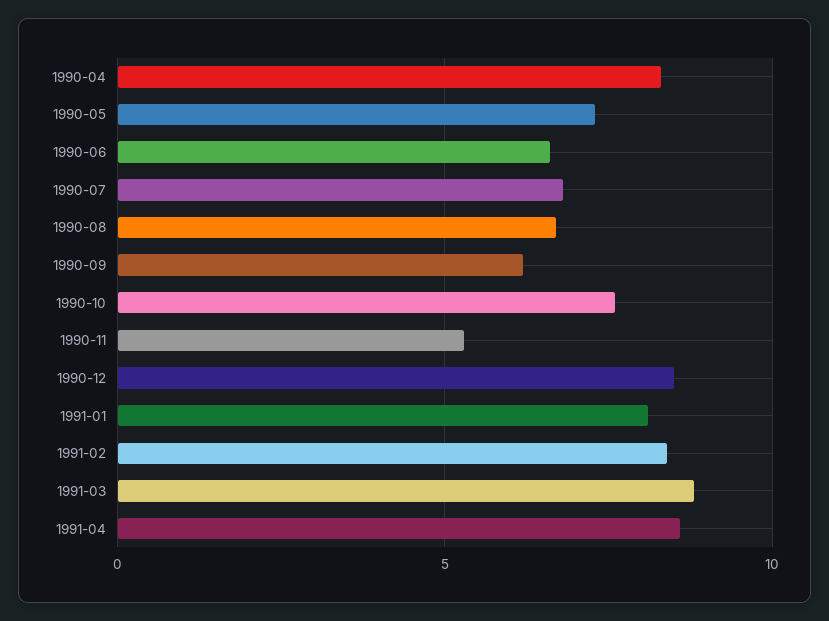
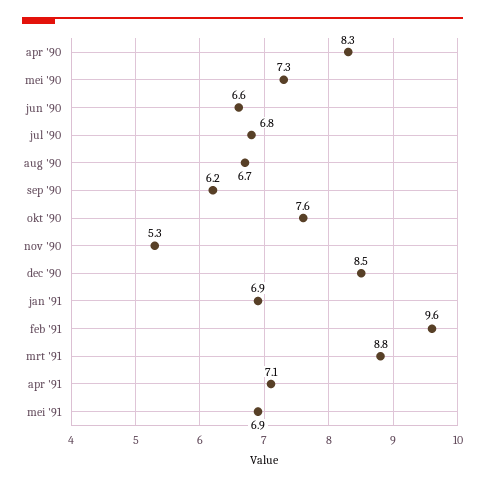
1991-01: 8 -> 6.9
1991-02: 8.5 -> 9.6
1991-04: 8.5 -> 7.1
mei '91: none -> 6.9

